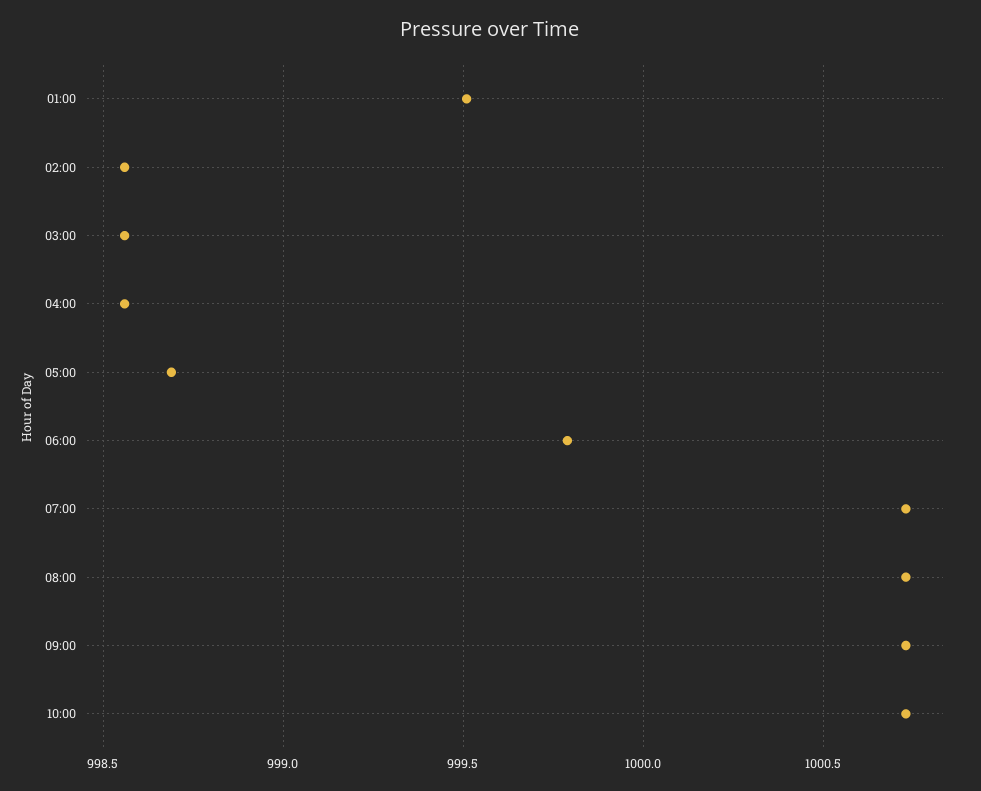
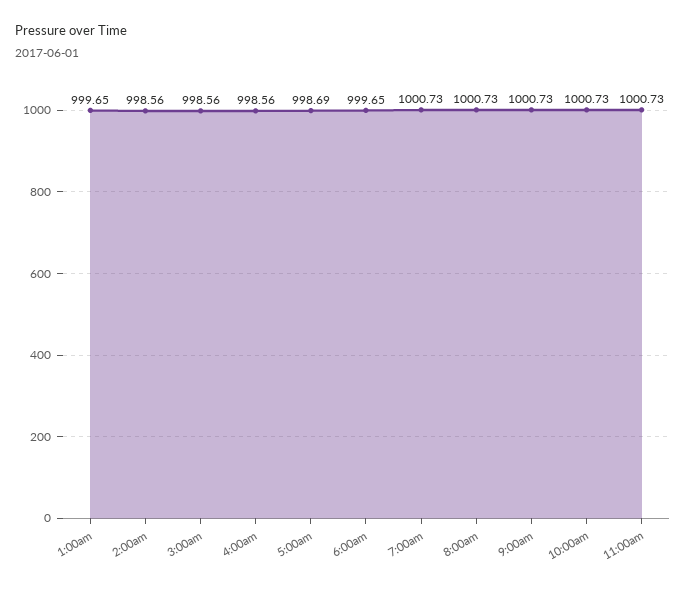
01:00: 999.5 -> 999.65
06:00: 999.8 -> 999.65
11:00am: none -> 1000.73

